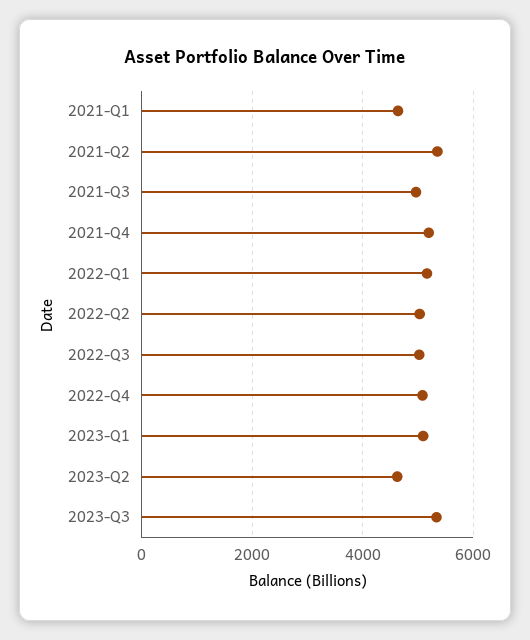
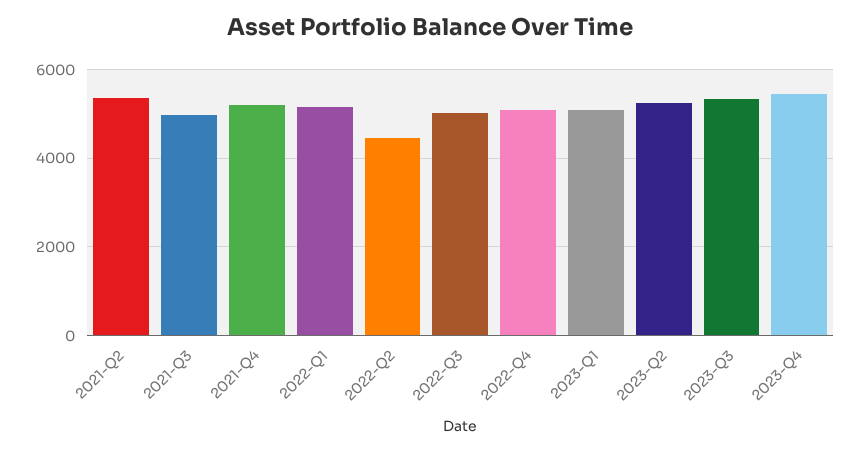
2021-Q1: 4600 -> none
2022-Q2: 5000 -> 4400
2023-Q2: 4600 -> 5200
2023-Q4: none -> 5400

